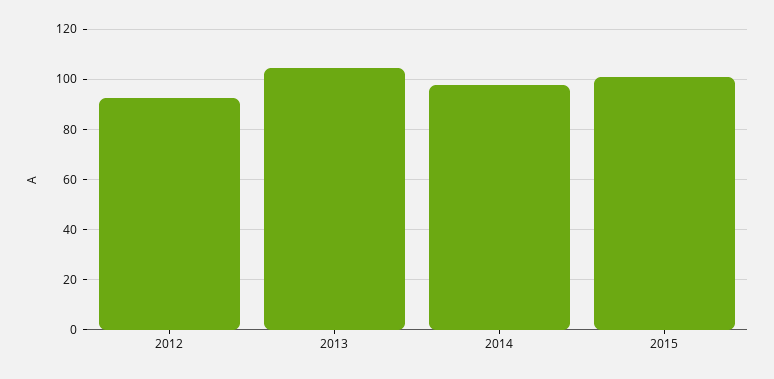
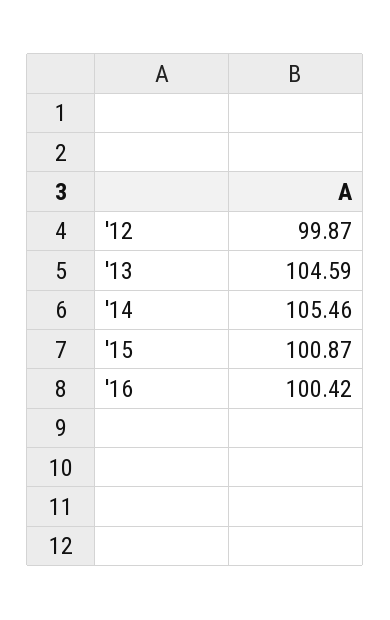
2012: 92.5 -> 99.87
2014: 97.5 -> 105.46
'16: none -> 100.42

